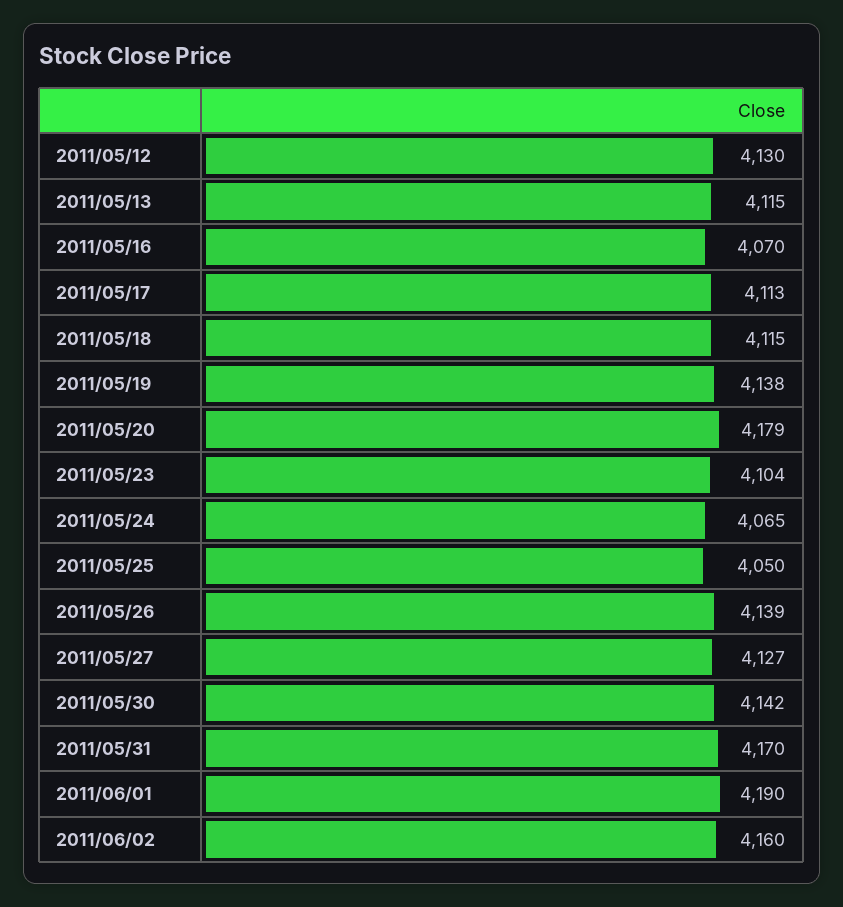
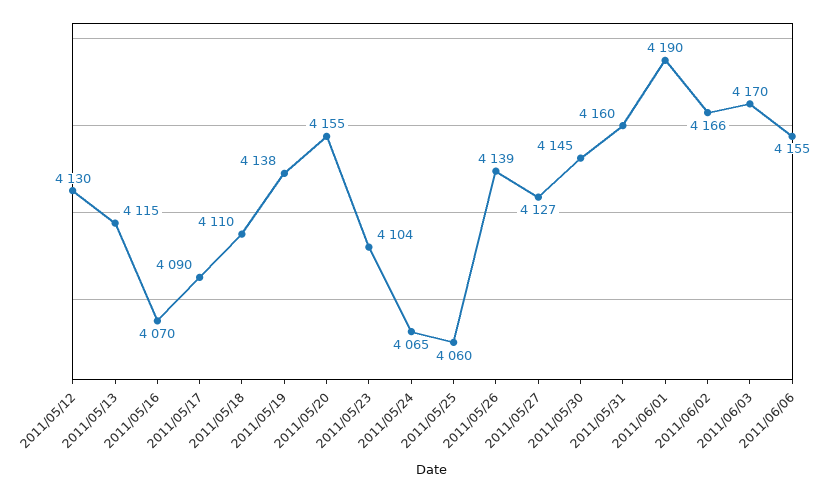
2011/05/17: 4113 -> 4090
2011/05/18: 4115 -> 4110
2011/05/20: 4179 -> 4155
2011/05/25: 4050 -> 4060
2011/05/30: 4142 -> 4145
2011/05/31: 4170 -> 4160
2011/06/02: 4160 -> 4166
2011/06/03: none -> 4170
2011/06/06: none -> 4155

